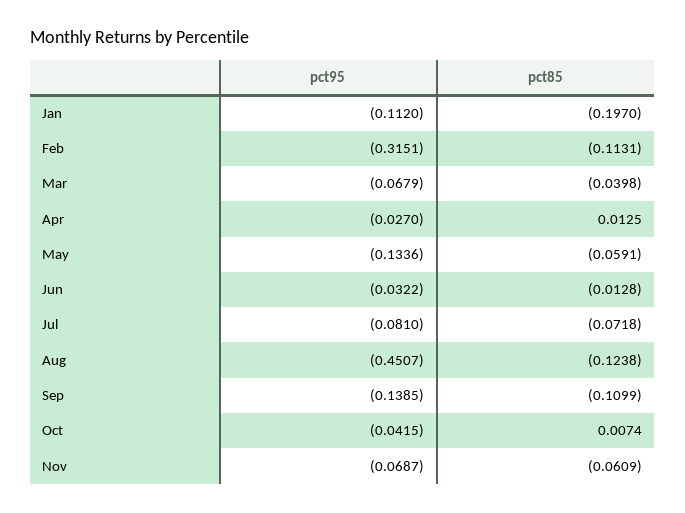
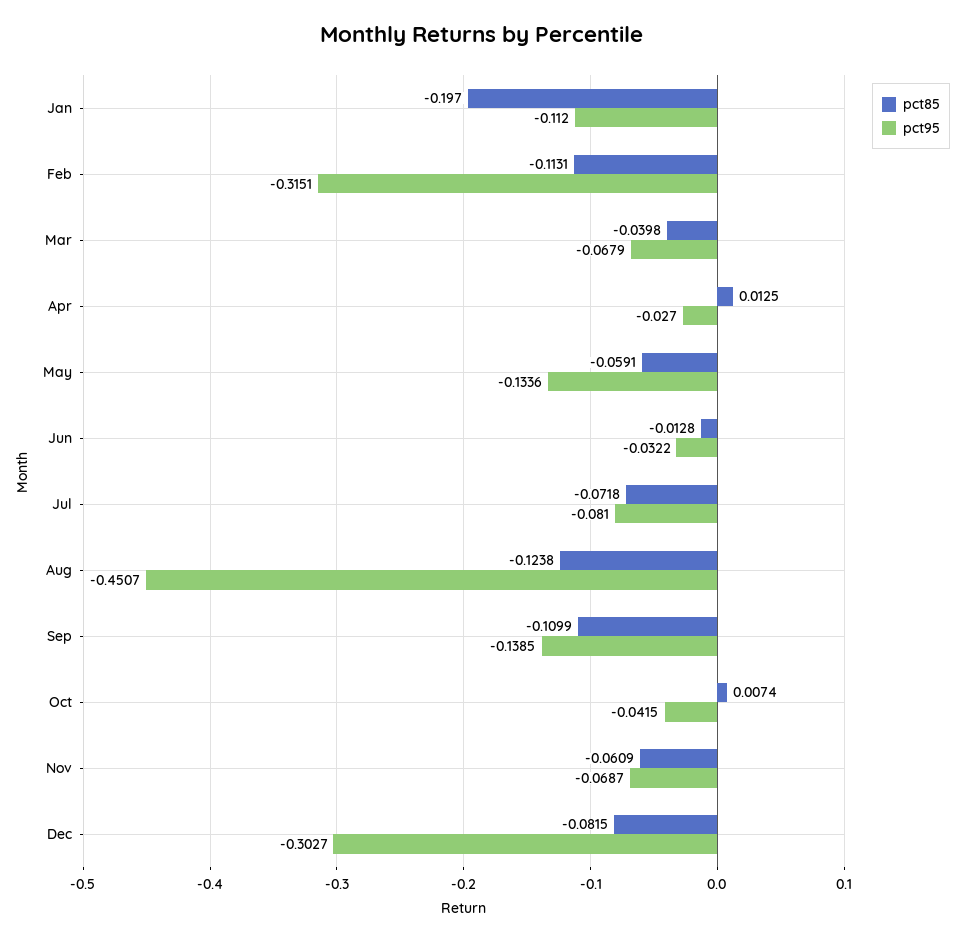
pct85, Dec: none -> -0.0815
pct95, Dec: none -> -0.3027

